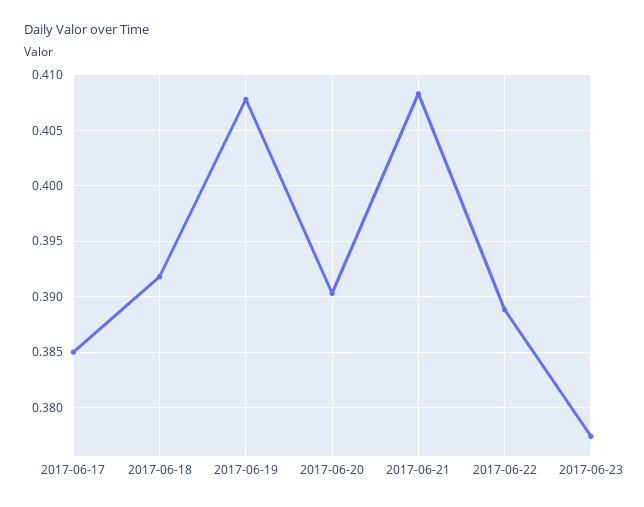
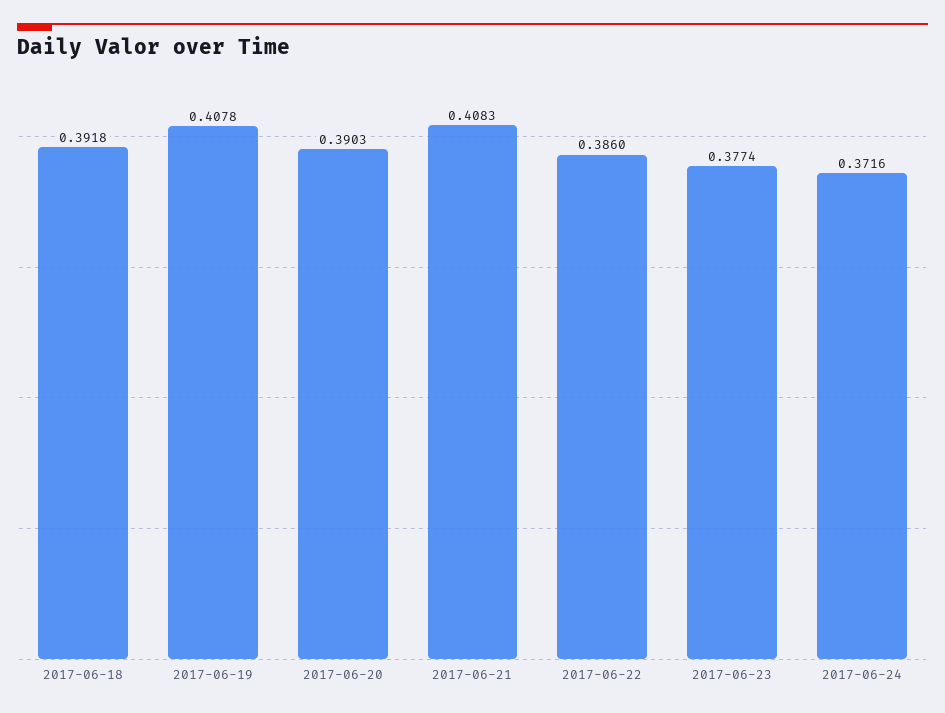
2017-06-17: 0.385 -> none
2017-06-22: 0.389 -> 0.386
2017-06-24: none -> 0.3716

